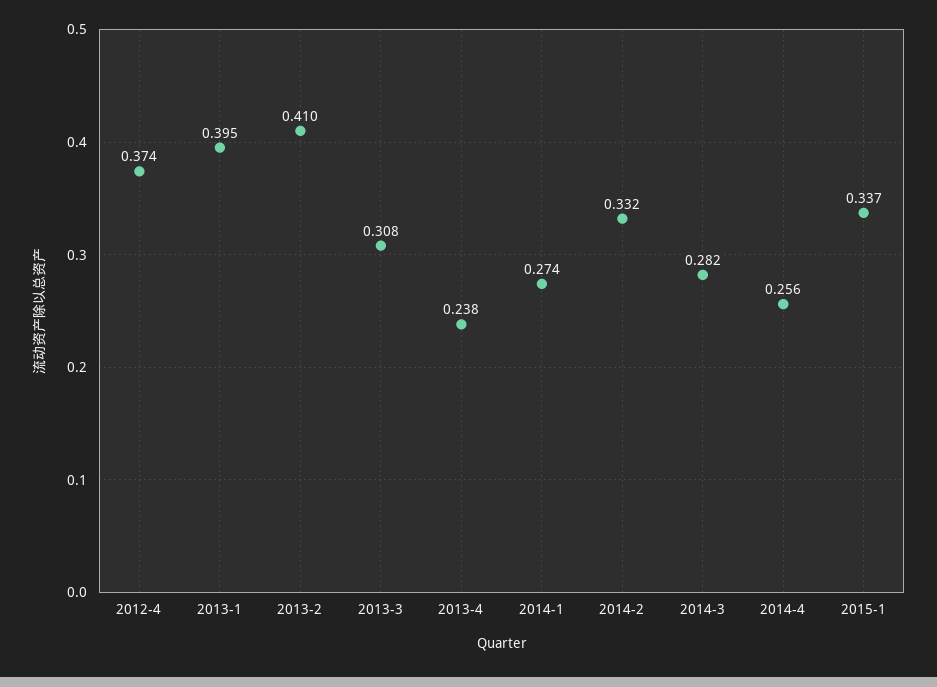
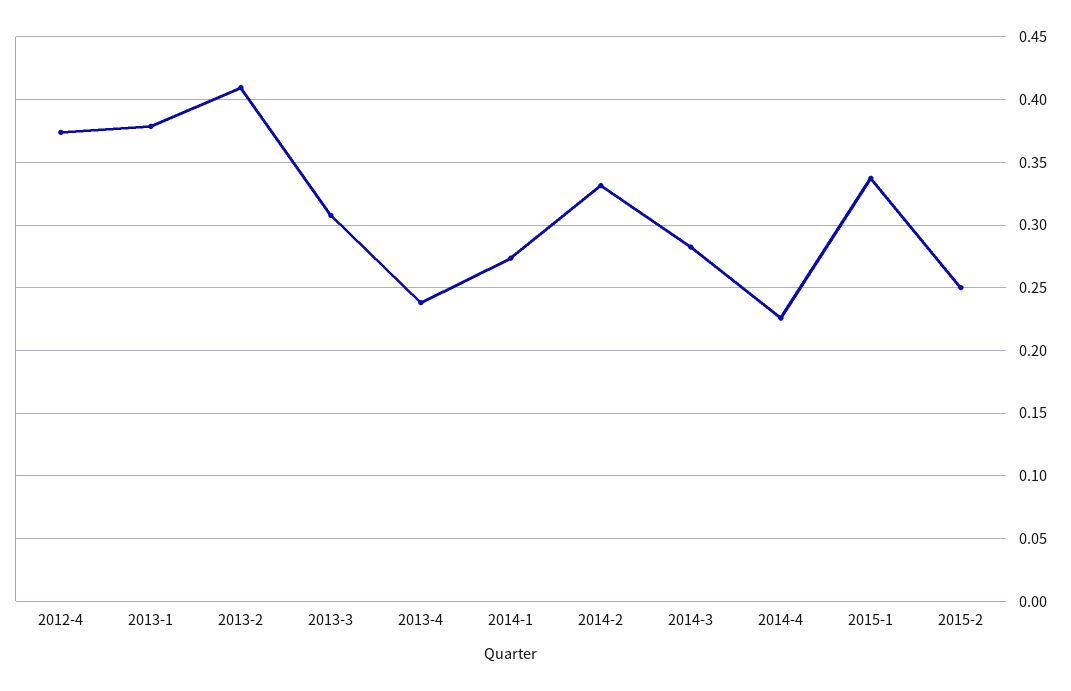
2013-1: 0.395 -> 0.38
2014-4: 0.256 -> 0.225
2015-2: none -> 0.25

